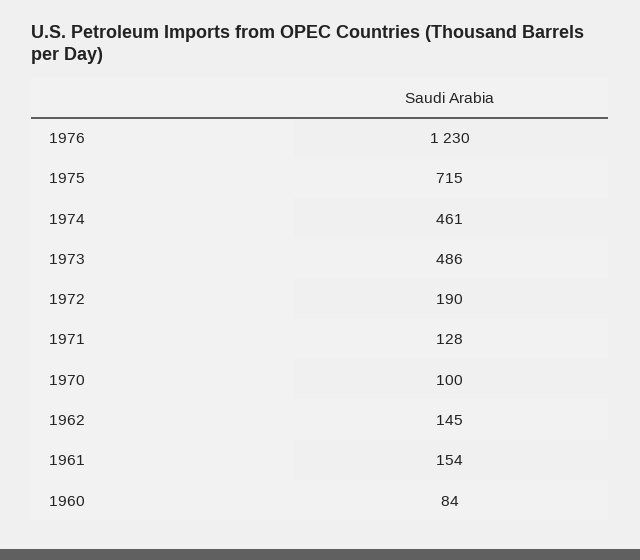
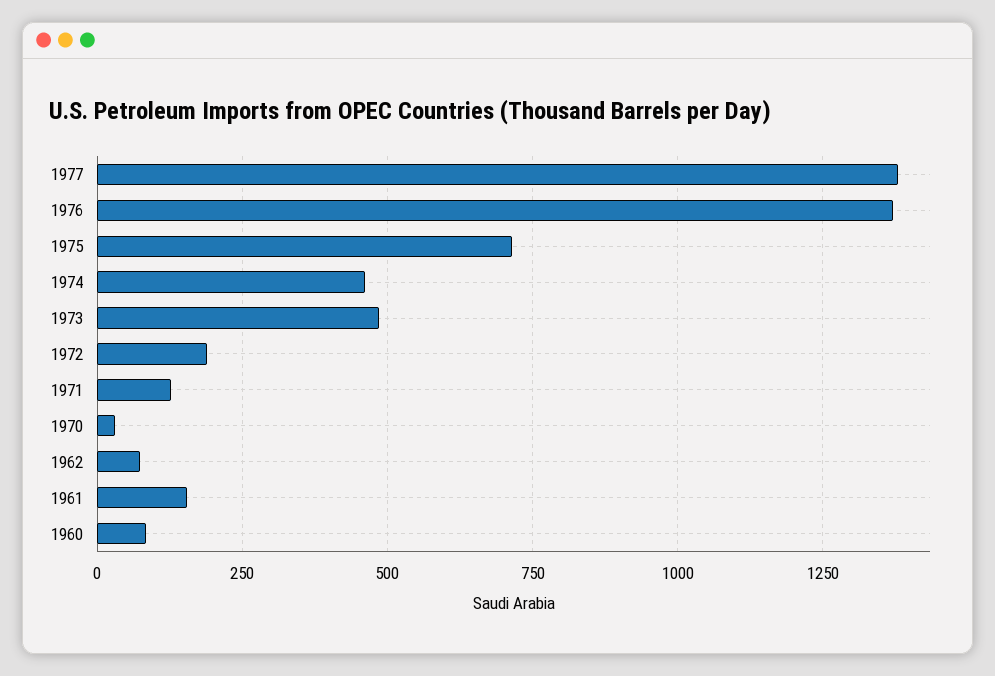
1976: 1230 -> 1375
1970: 100 -> 25
1962: 145 -> 75
1977: none -> 1375

